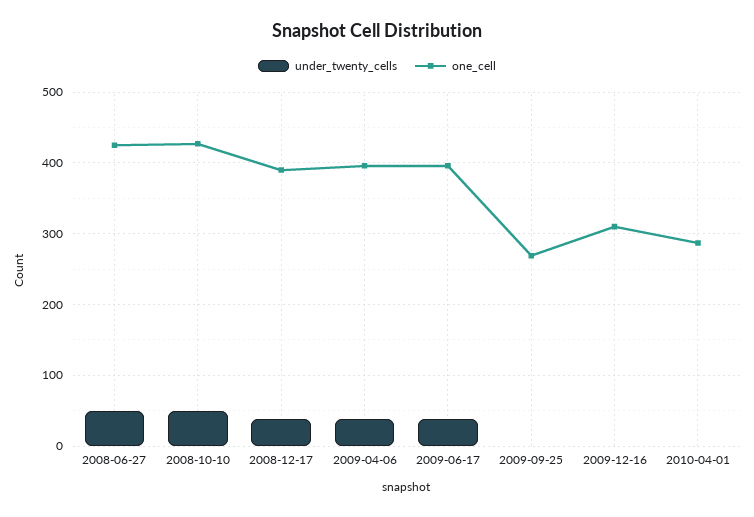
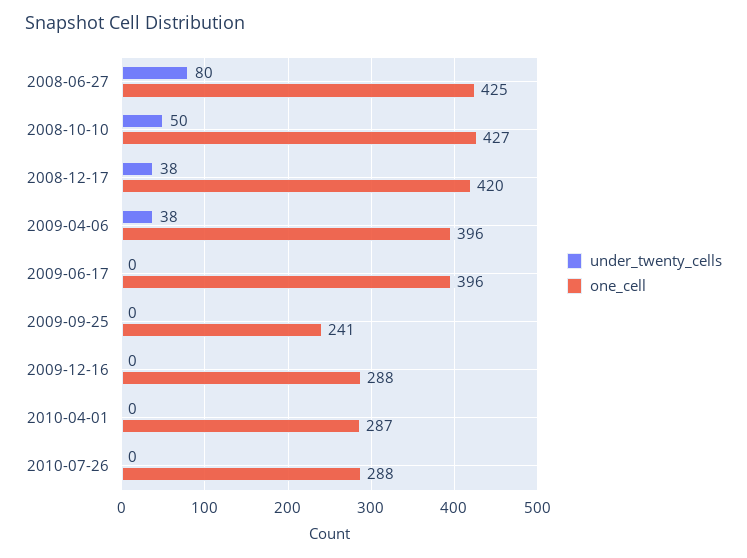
under_twenty_cells, 2008-06-27: 50 -> 80
one_cell, 2008-12-17: 390 -> 420
under_twenty_cells, 2009-06-17: 40 -> 0
one_cell, 2009-09-25: 270 -> 241
one_cell, 2009-12-16: 310 -> 288
under_twenty_cells, 2010-07-26: none -> 0
one_cell, 2010-07-26: none -> 288

